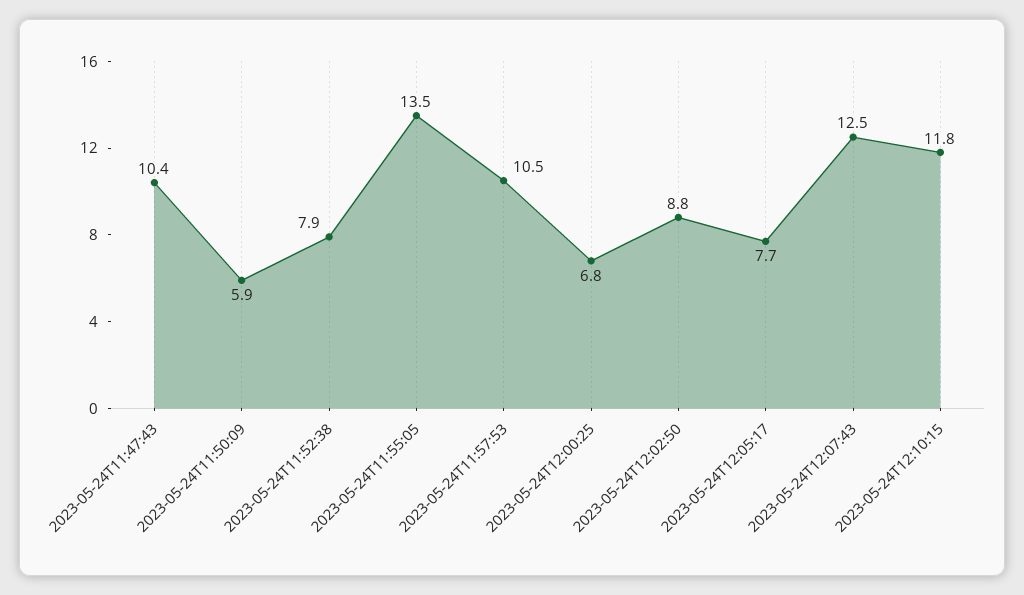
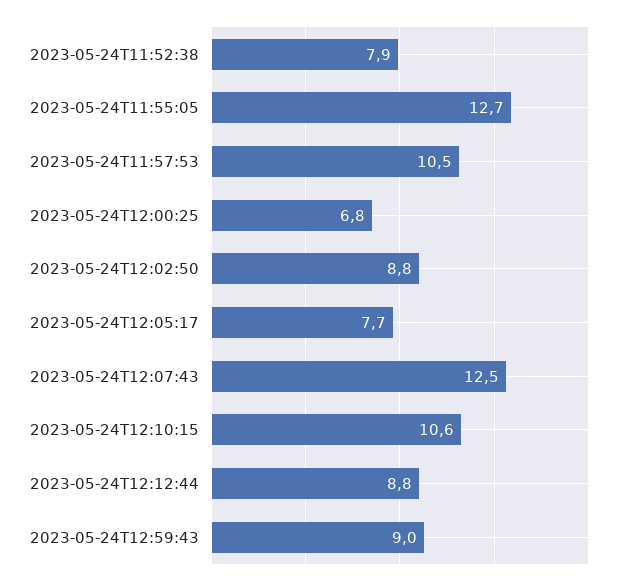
2023-05-24T11:47:43: 10.4 -> none
2023-05-24T11:50:09: 5.9 -> none
2023-05-24T11:55:05: 13.5 -> 12.7
2023-05-24T12:10:15: 11.8 -> 10.6
2023-05-24T12:12:44: none -> 8.8
2023-05-24T12:59:43: none -> 9

